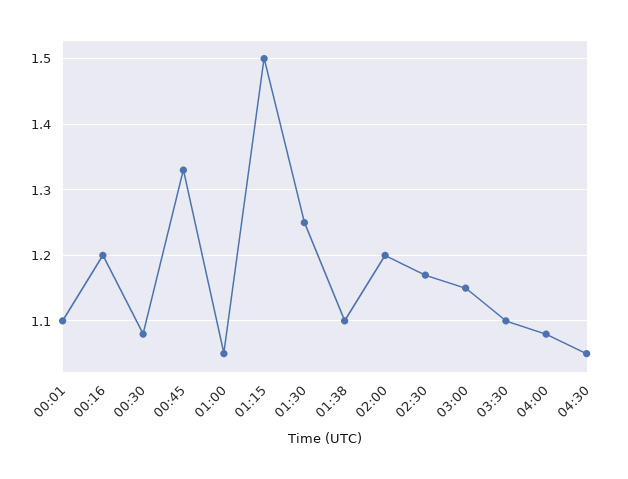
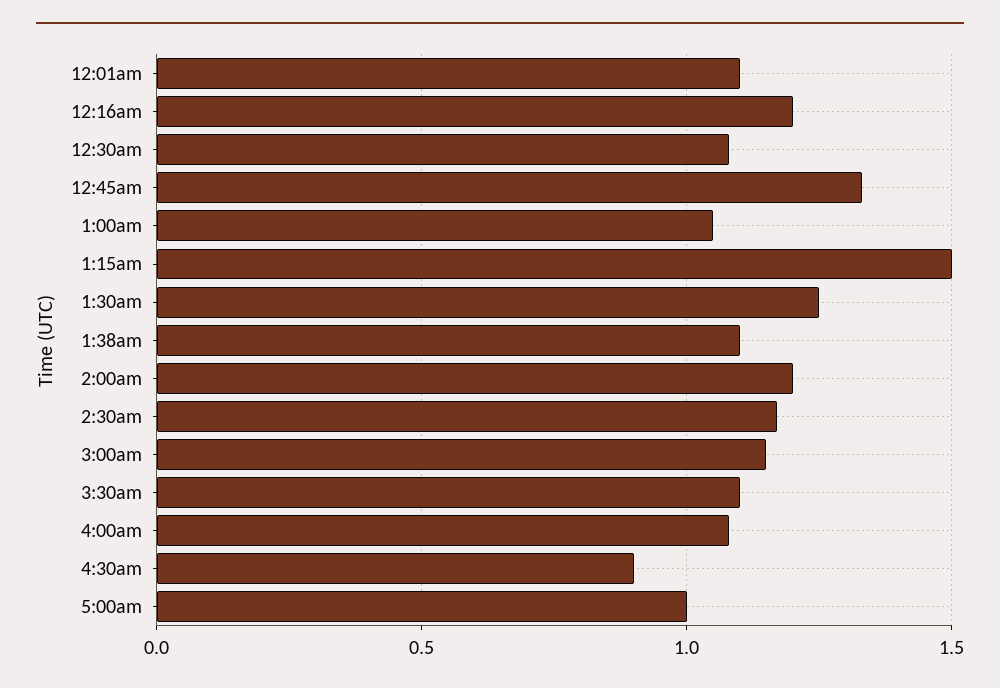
04:30: 1.05 -> 0.9
5:00am: none -> 1

